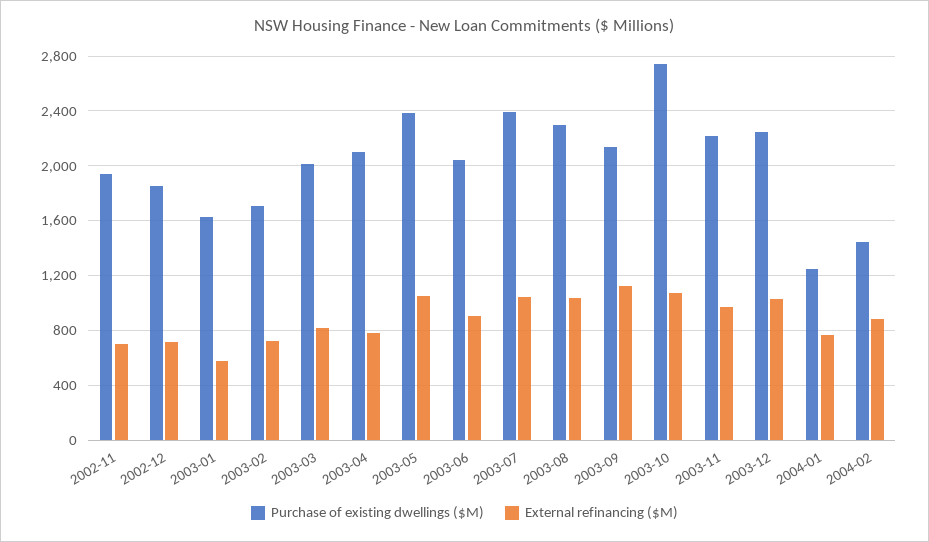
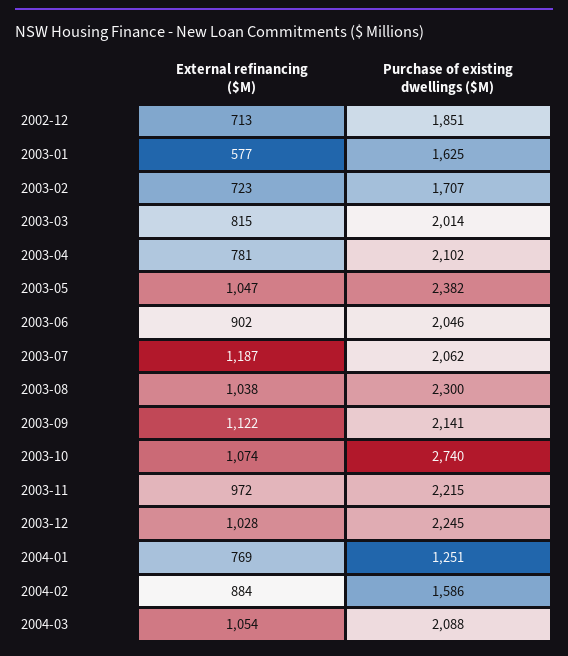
Purchase of existing dwellings ($M), 2002-11: 1950 -> none
External refinancing ($M), 2002-11: 700 -> none
Purchase of existing dwellings ($M), 2003-07: 2400 -> 2062
External refinancing ($M), 2003-07: 1050 -> 1187
Purchase of existing dwellings ($M), 2004-02: 1450 -> 1586
External refinancing ($M), 2004-03: none -> 1054
Purchase of existing dwellings ($M), 2004-03: none -> 2088

